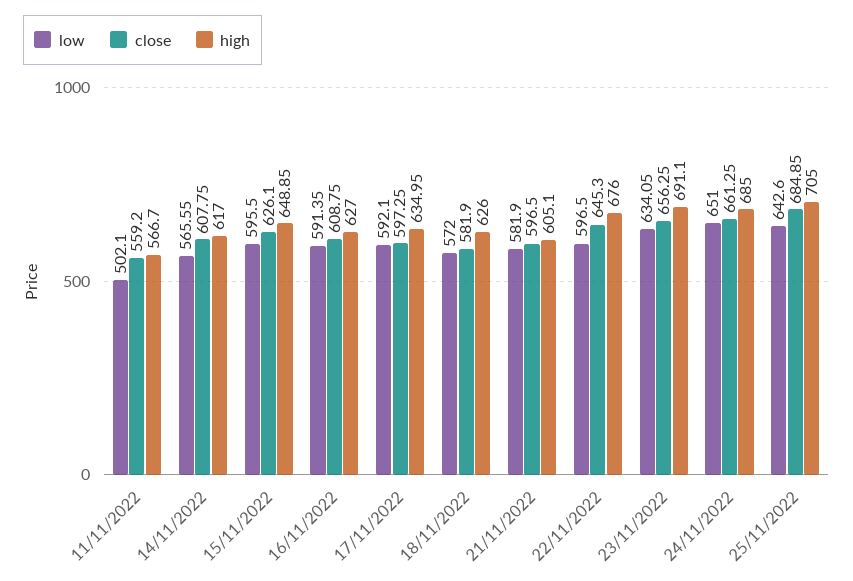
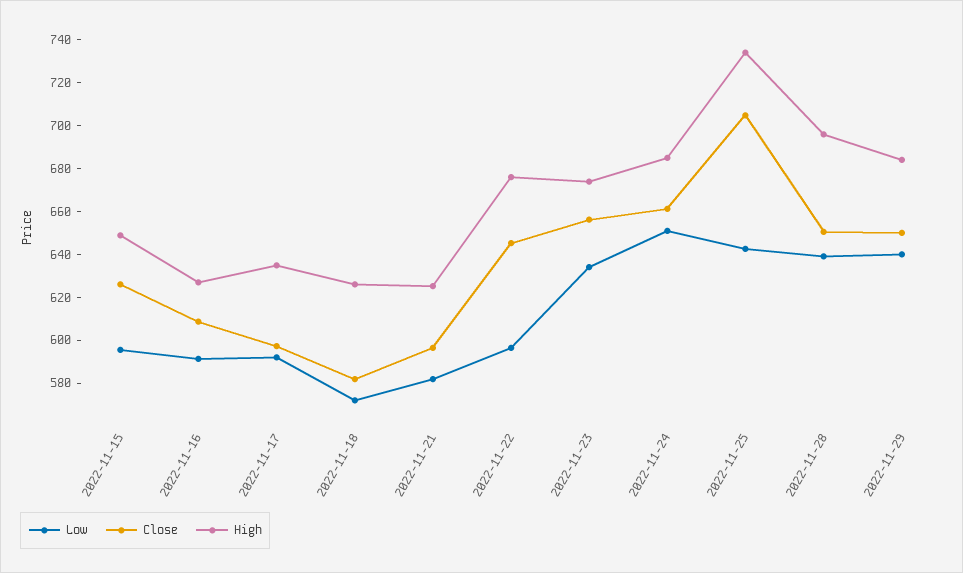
low, 11/11/2022: 502.1 -> none
close, 11/11/2022: 559.2 -> none
high, 11/11/2022: 566.7 -> none
low, 14/11/2022: 565.55 -> none
close, 14/11/2022: 607.75 -> none
high, 14/11/2022: 617 -> none
high, 21/11/2022: 605.1 -> 625
high, 23/11/2022: 691.1 -> 675
close, 25/11/2022: 684.85 -> 705
high, 25/11/2022: 705 -> 735
low, 2022-11-28: none -> 640
close, 2022-11-28: none -> 650
high, 2022-11-28: none -> 695
low, 2022-11-29: none -> 640
close, 2022-11-29: none -> 650
high, 2022-11-29: none -> 685

